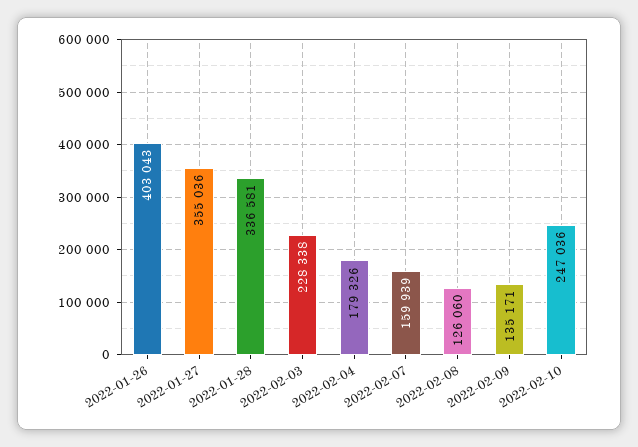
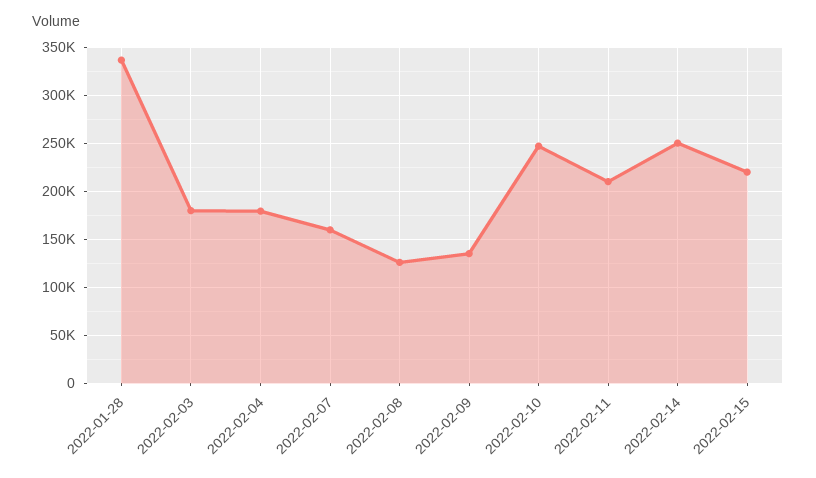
2022-01-26: 403043 -> none
2022-01-27: 355036 -> none
2022-02-03: 228338 -> 180000
2022-02-11: none -> 210000
2022-02-14: none -> 250000
2022-02-15: none -> 220000

